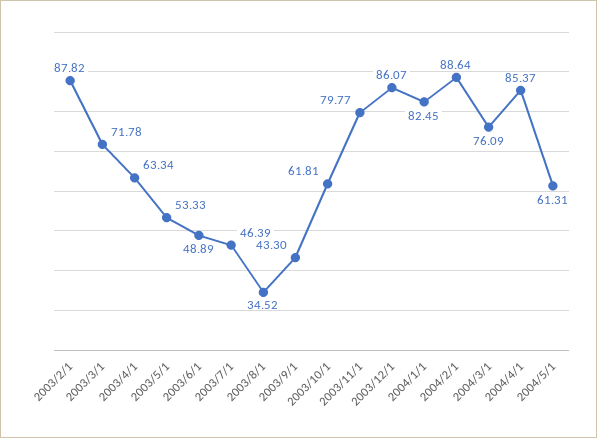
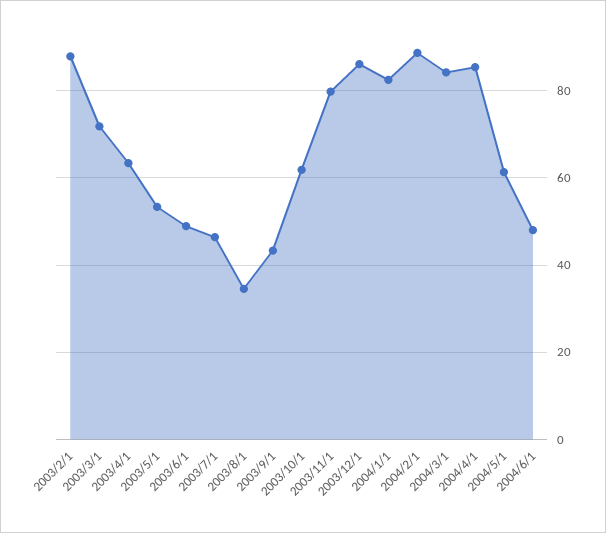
2004/3/1: 76.09 -> 84
2004/6/1: none -> 48

